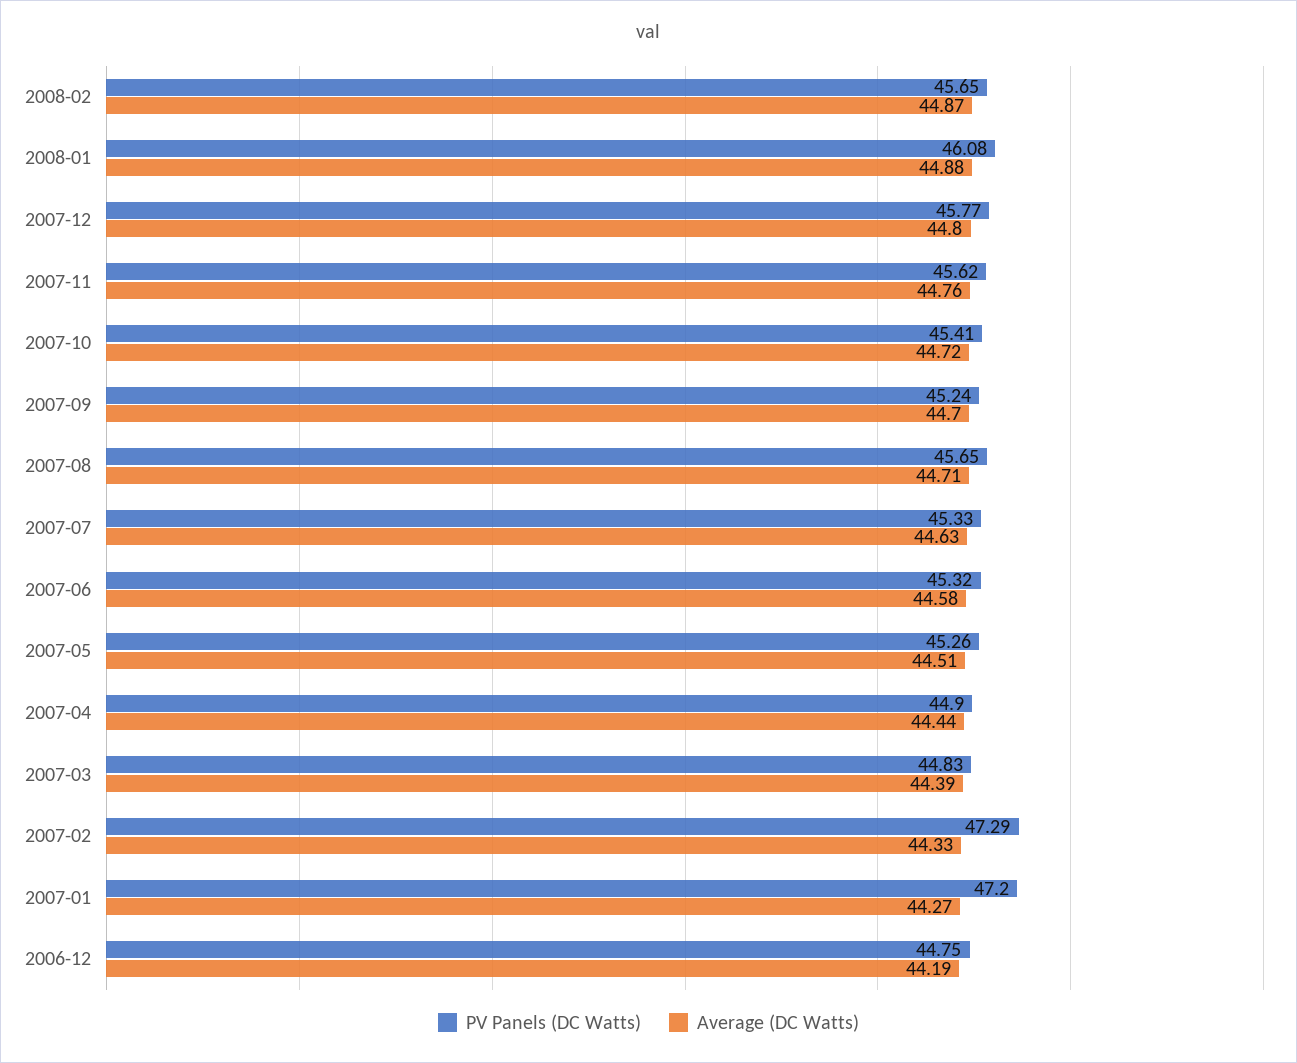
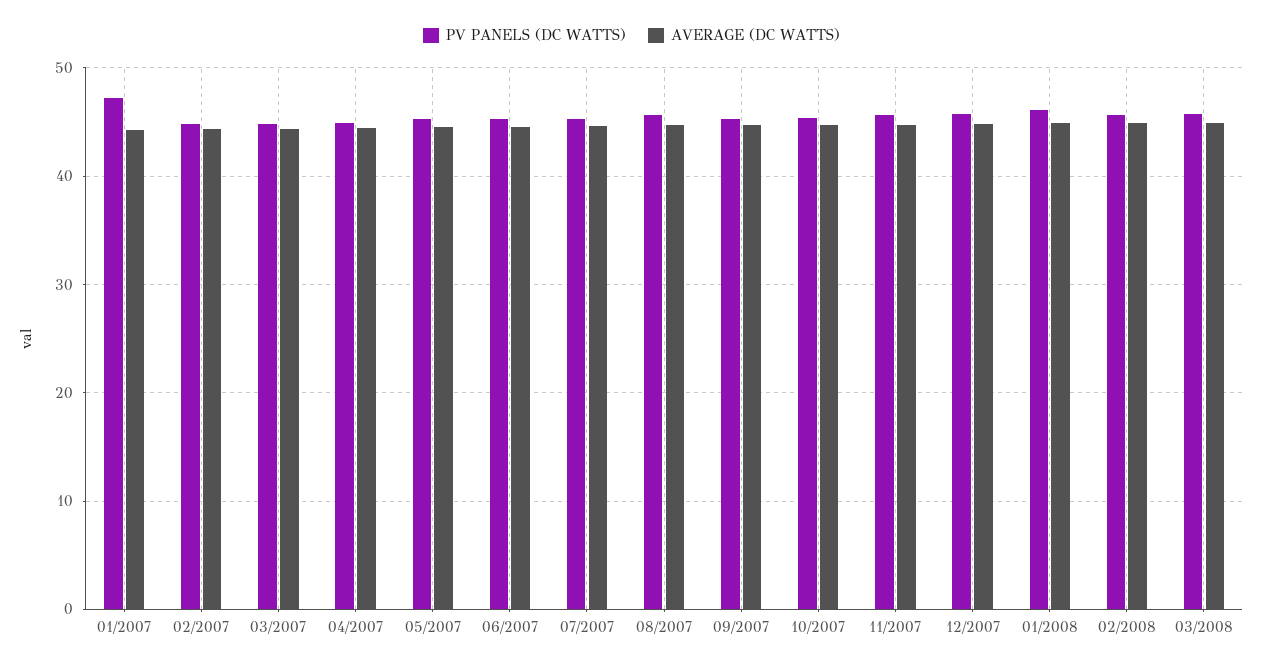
PV Panels (DC Watts), 2007-02: 47.29 -> 45
PV Panels (DC Watts), 2006-12: 44.75 -> none
Average (DC Watts), 2006-12: 44.19 -> none
PV Panels (DC Watts), 03/2008: none -> 46
Average (DC Watts), 03/2008: none -> 45

